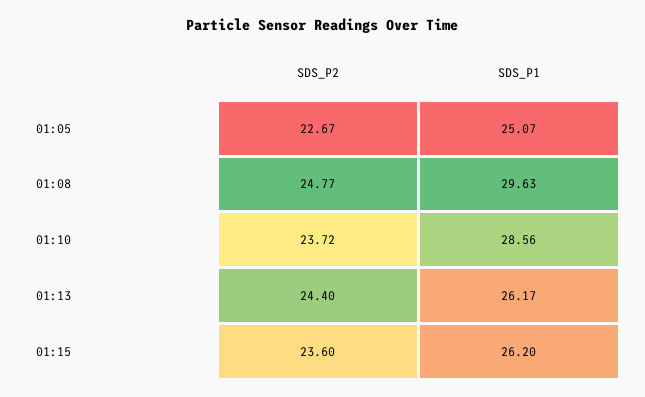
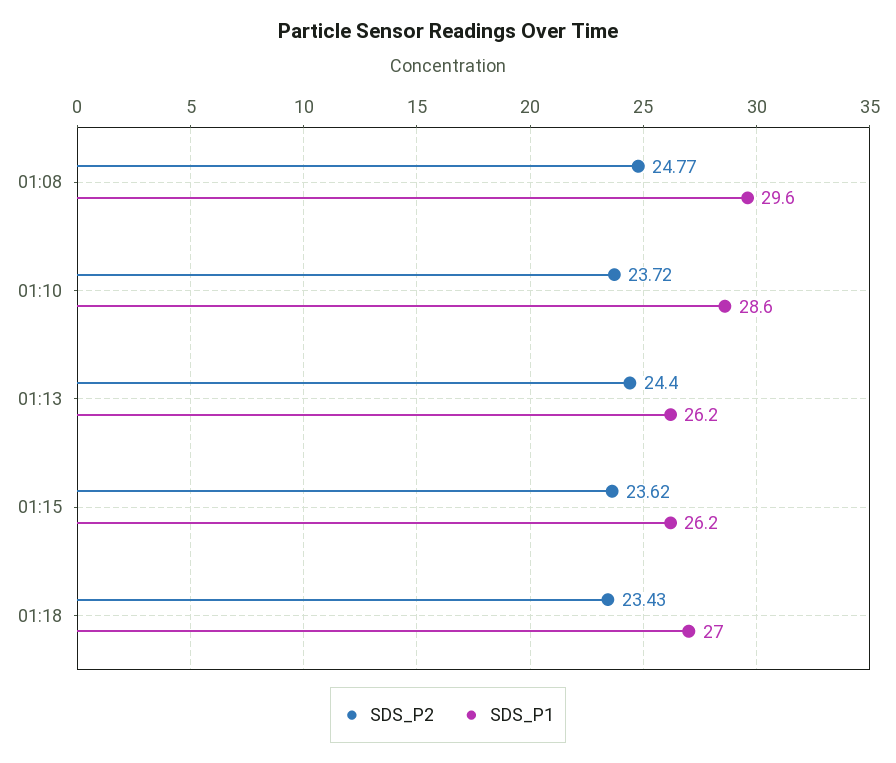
SDS_P2, 01:05: 22.67 -> none
SDS_P1, 01:05: 25.07 -> none
SDS_P2, 01:15: 23.6 -> 23.62
SDS_P2, 01:18: none -> 23.43
SDS_P1, 01:18: none -> 27

